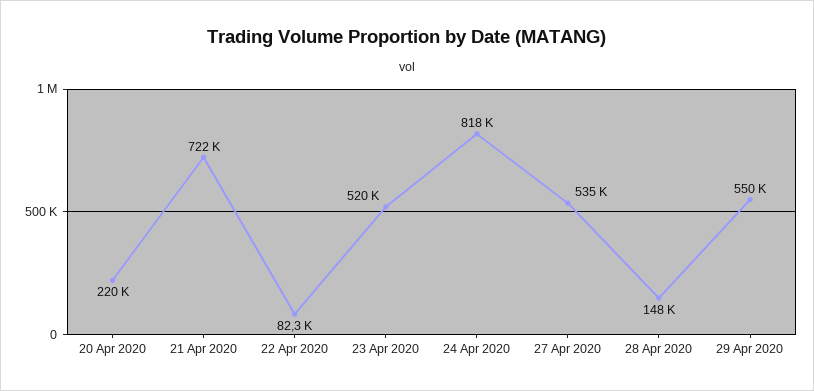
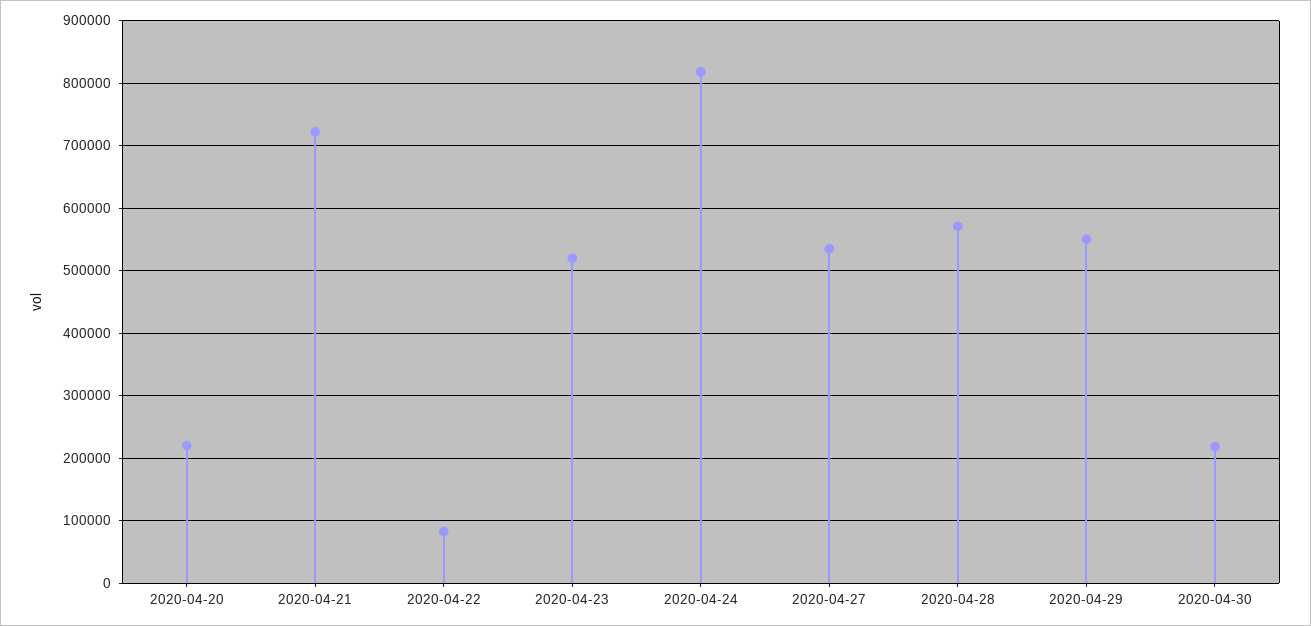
28 Apr 2020: 148000 -> 570000
2020-04-30: none -> 220000

